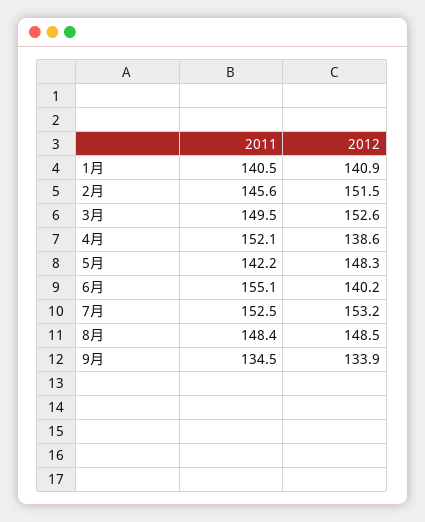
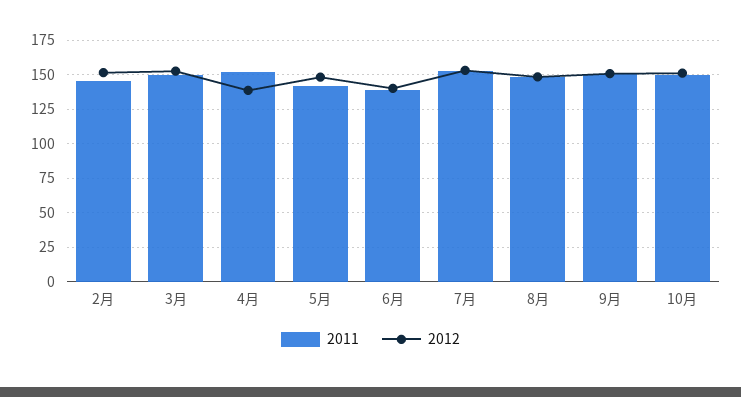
2011, 1月: 140.5 -> none
2012, 1月: 140.9 -> none
2011, 6月: 155.1 -> 140
2011, 9月: 134.5 -> 150
2012, 9月: 133.9 -> 150
2011, 10月: none -> 150
2012, 10月: none -> 150

